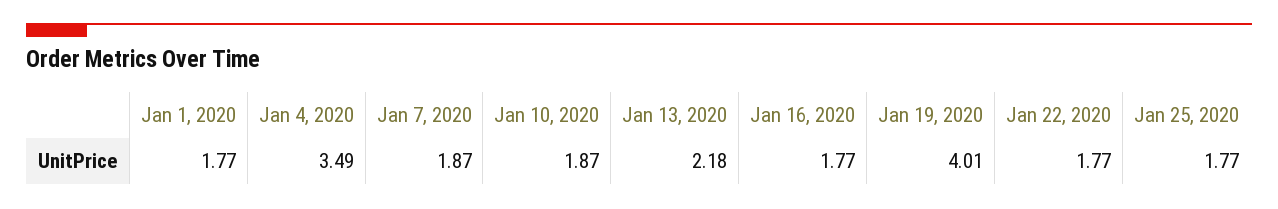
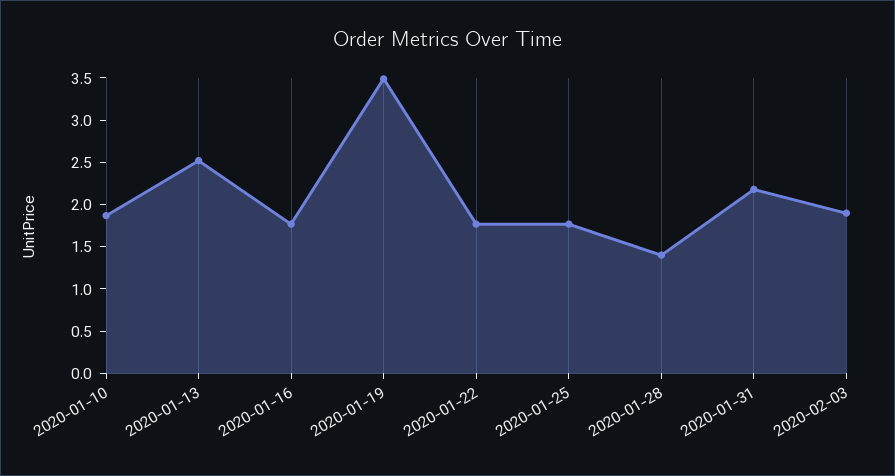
Jan 1, 2020: 1.77 -> none
Jan 4, 2020: 3.49 -> none
Jan 7, 2020: 1.87 -> none
Jan 13, 2020: 2.18 -> 2.5
Jan 19, 2020: 4.01 -> 3.5
2020-01-28: none -> 1.4
2020-01-31: none -> 2.2
2020-02-03: none -> 1.9

